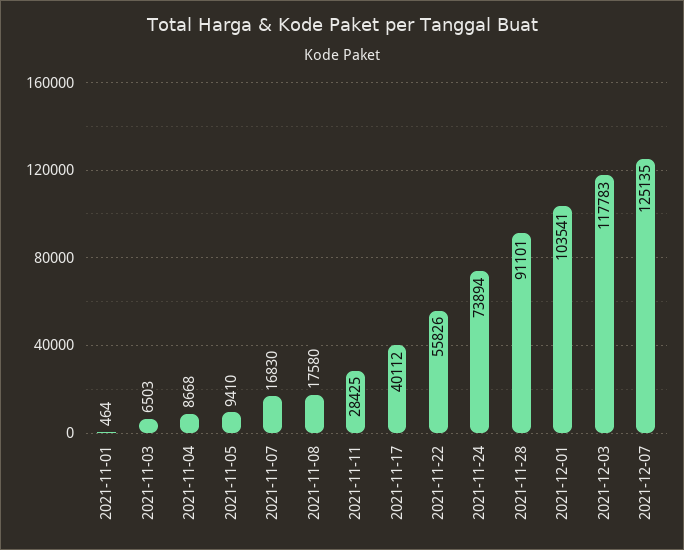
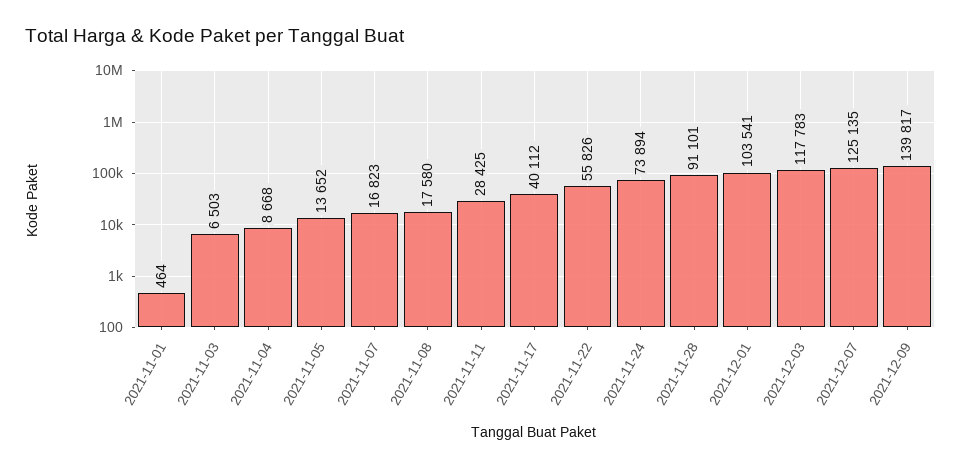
2021-11-05: 9410 -> 13652
2021-11-07: 16830 -> 16823
2021-12-09: none -> 139817

